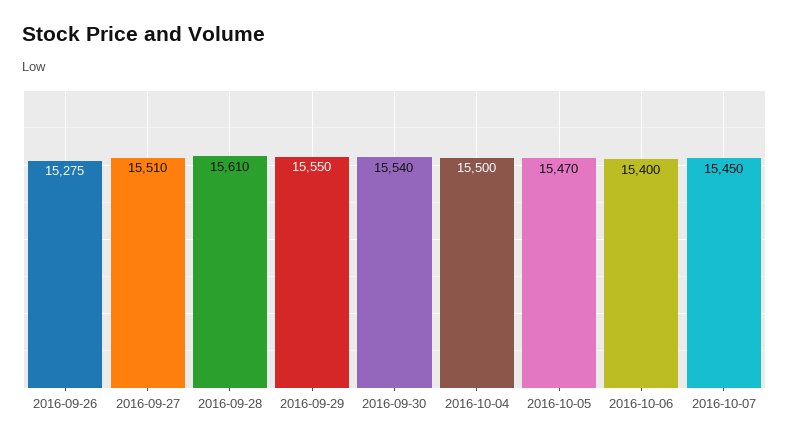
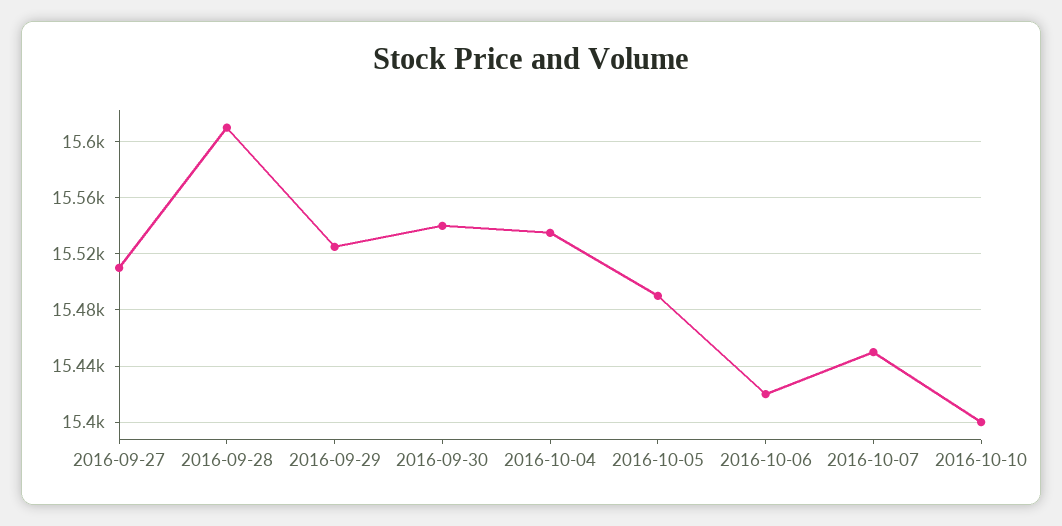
2016-09-26: 15275 -> none
2016-09-29: 15550 -> 15525
2016-10-04: 15500 -> 15535
2016-10-05: 15470 -> 15490
2016-10-06: 15400 -> 15420
2016-10-10: none -> 15400

